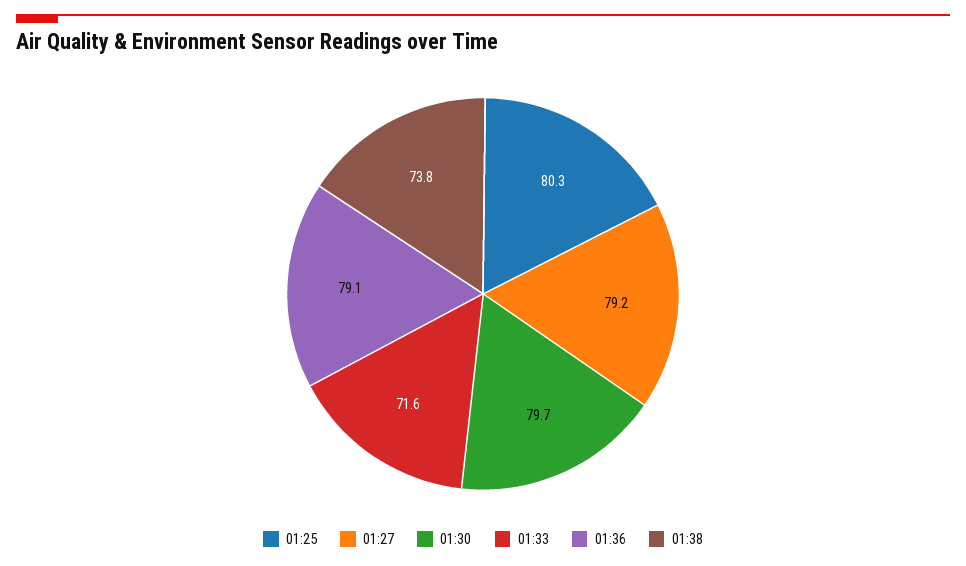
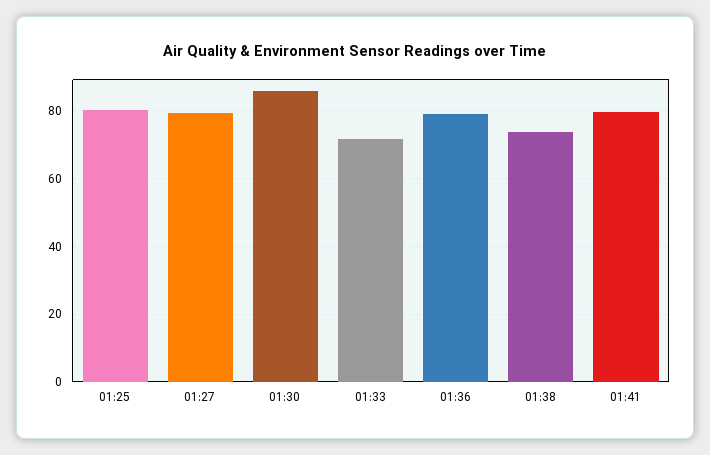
01:30: 79.7 -> 86
01:41: none -> 80

